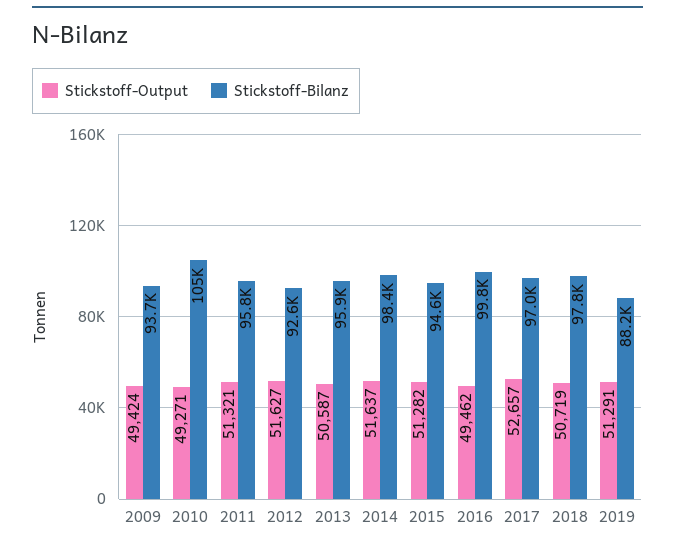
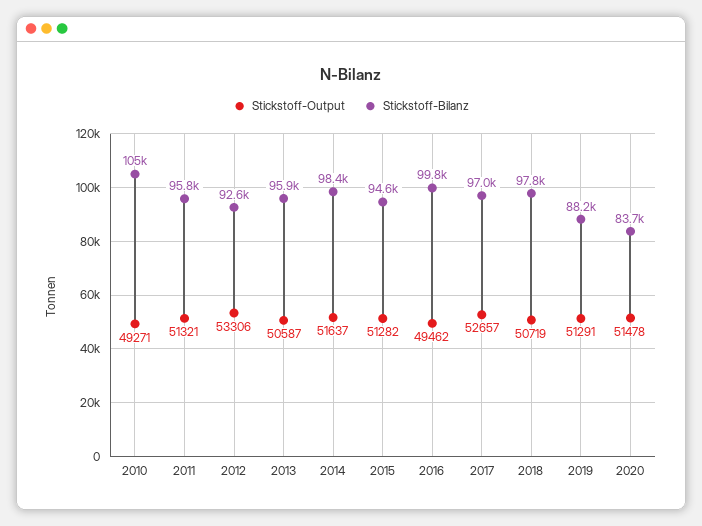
Stickstoff-Output, 2009: 49424 -> none
Stickstoff-Bilanz, 2009: 93700 -> none
Stickstoff-Output, 2012: 51627 -> 53306
Stickstoff-Output, 2020: none -> 51478
Stickstoff-Bilanz, 2020: none -> 83700

